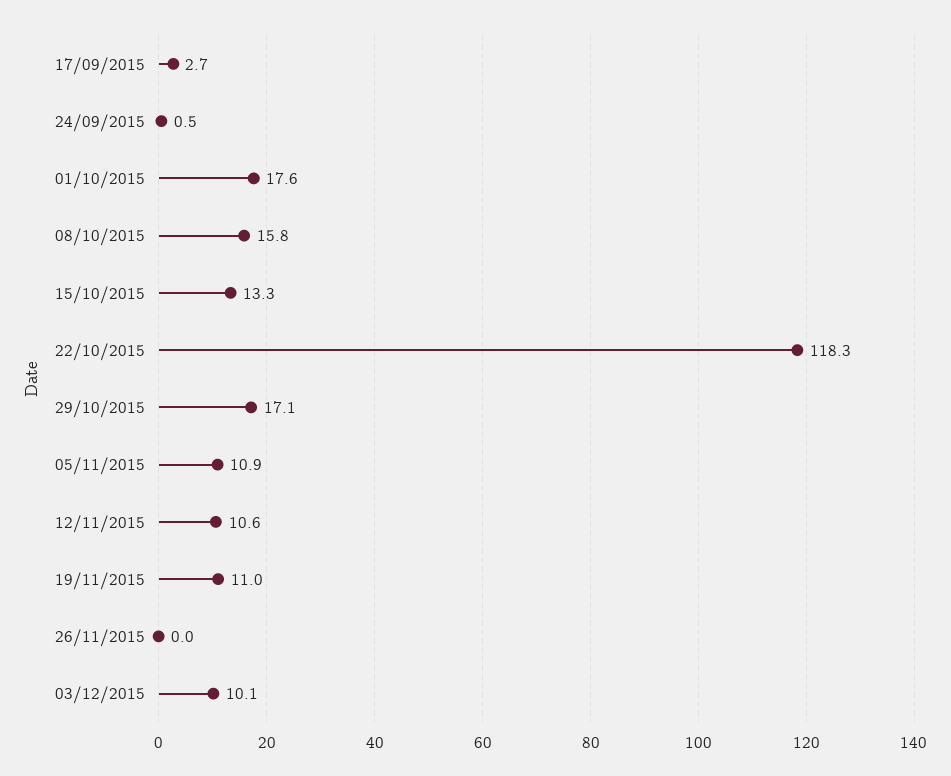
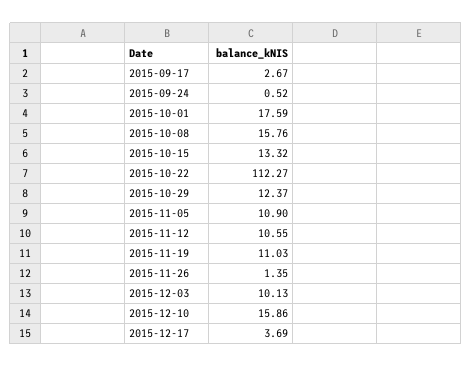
22/10/2015: 118.3 -> 112.27
29/10/2015: 17.1 -> 12.37
26/11/2015: 0 -> 1.35
2015-12-10: none -> 15.86
2015-12-17: none -> 3.69

